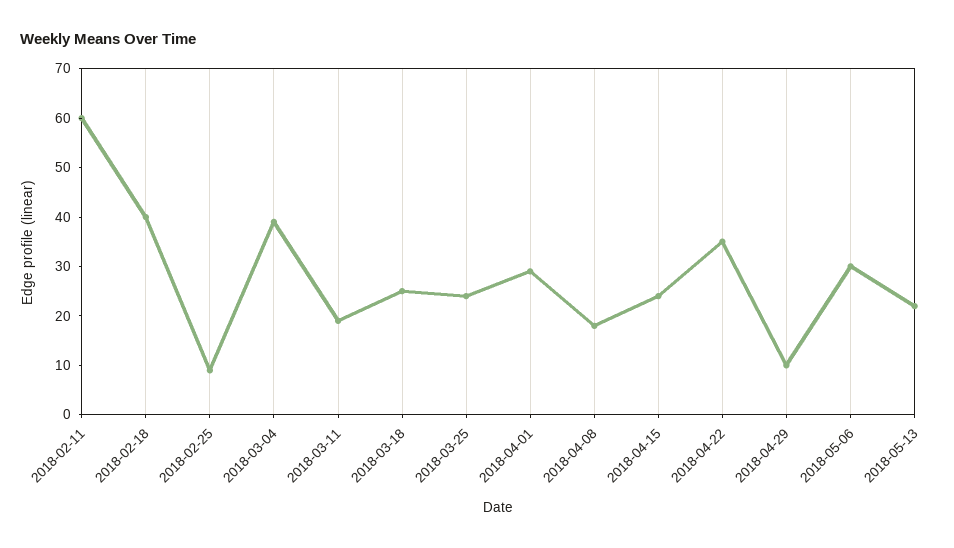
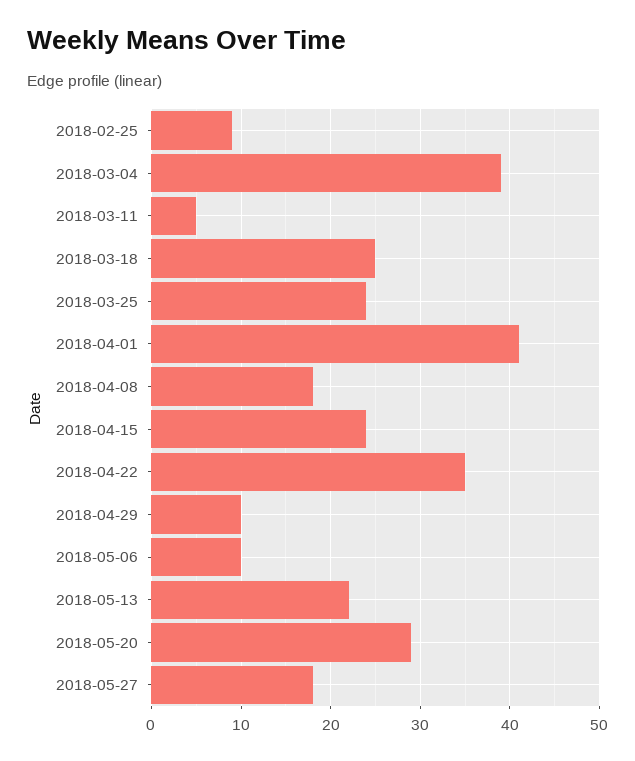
2018-02-11: 60 -> none
2018-02-18: 40 -> none
2018-03-11: 20 -> 5
2018-04-01: 30 -> 41
2018-05-06: 30 -> 10
2018-05-20: none -> 29
2018-05-27: none -> 18

